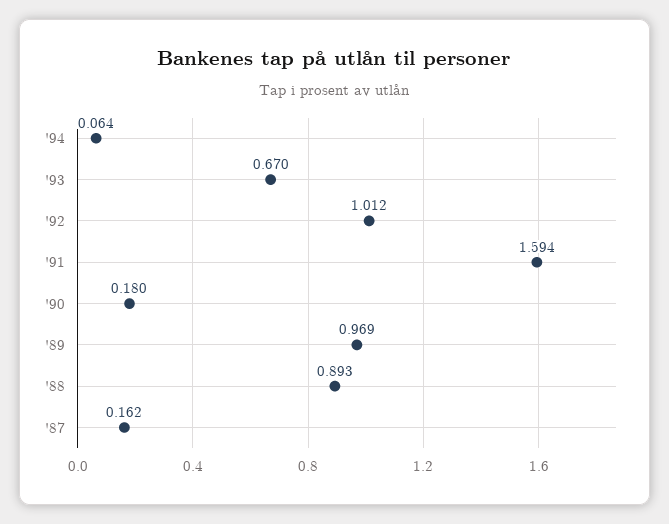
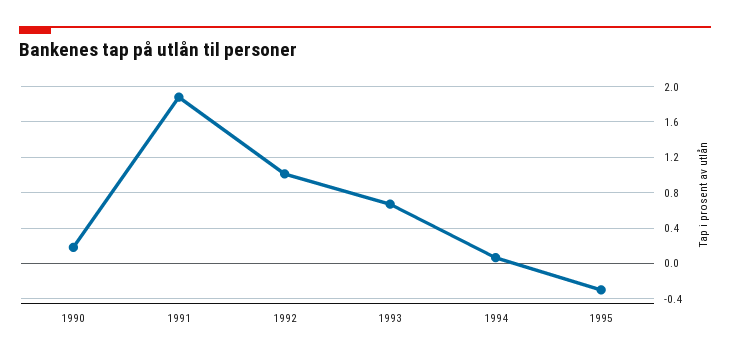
'91: 1.594 -> 1.9
'89: 0.969 -> none
'88: 0.893 -> none
'87: 0.162 -> none
1995: none -> -0.3

